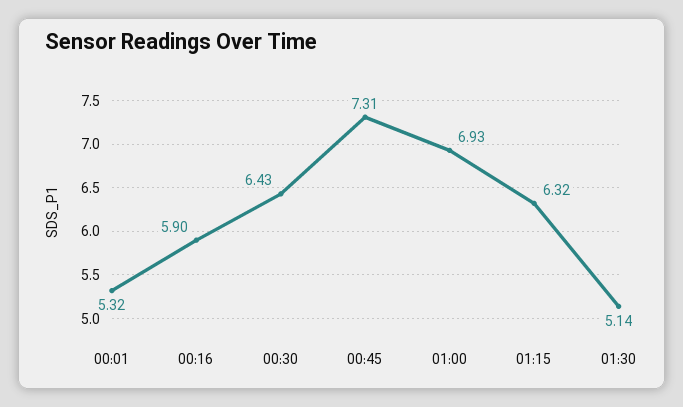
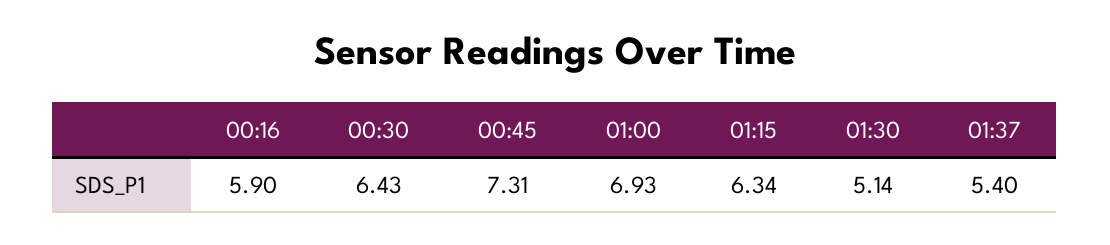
00:01: 5.32 -> none
01:15: 6.32 -> 6.34
01:37: none -> 5.4

